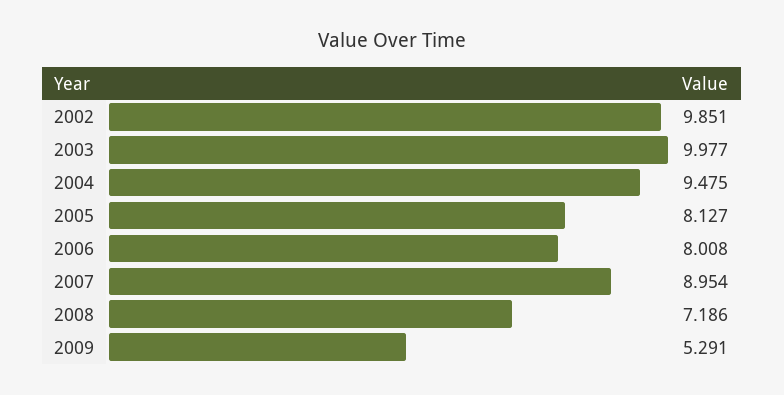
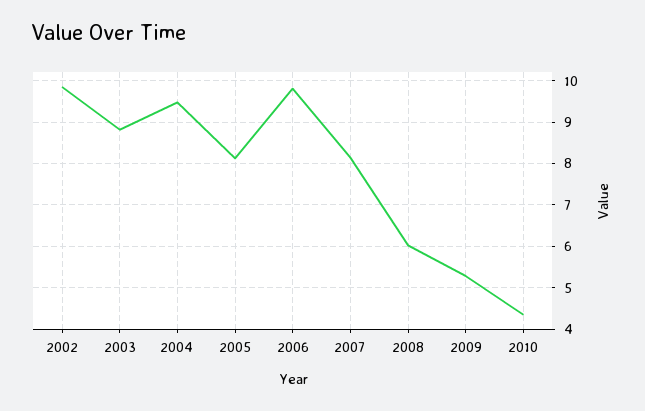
2003: 9.977 -> 8.8
2006: 8.008 -> 9.8
2007: 8.954 -> 8.2
2008: 7.186 -> 6
2010: none -> 4.4

